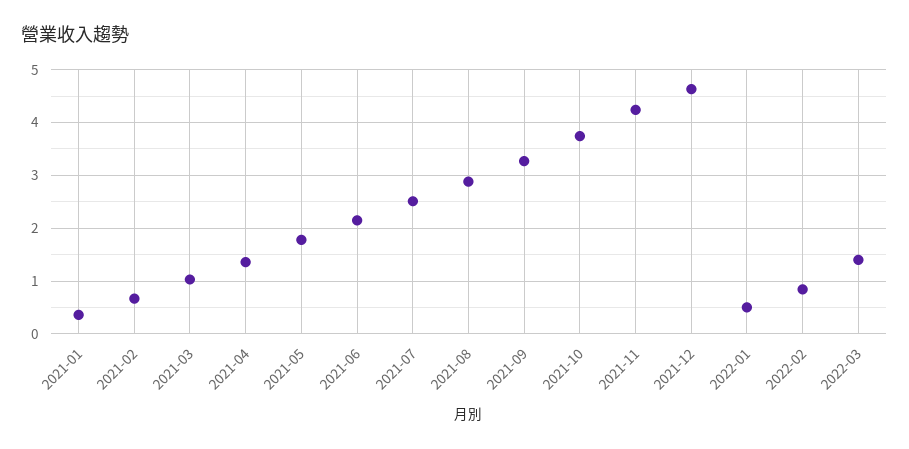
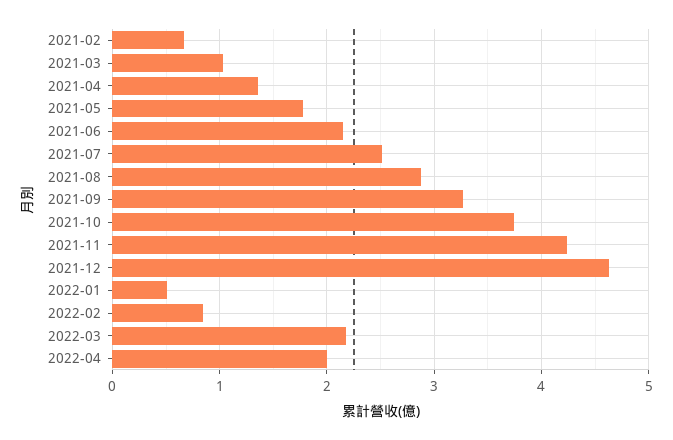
2021-01: 0.4 -> none
2022-03: 1.4 -> 2.2
2022-04: none -> 2

